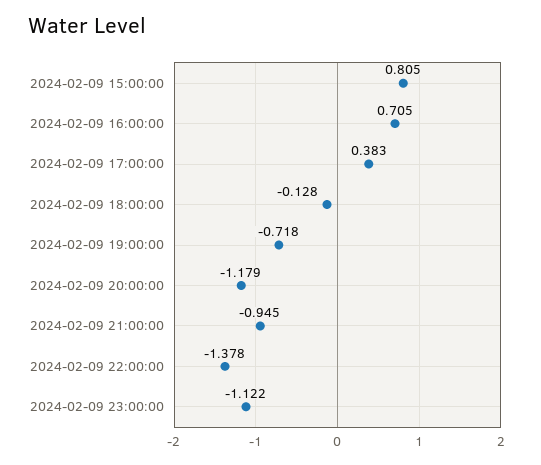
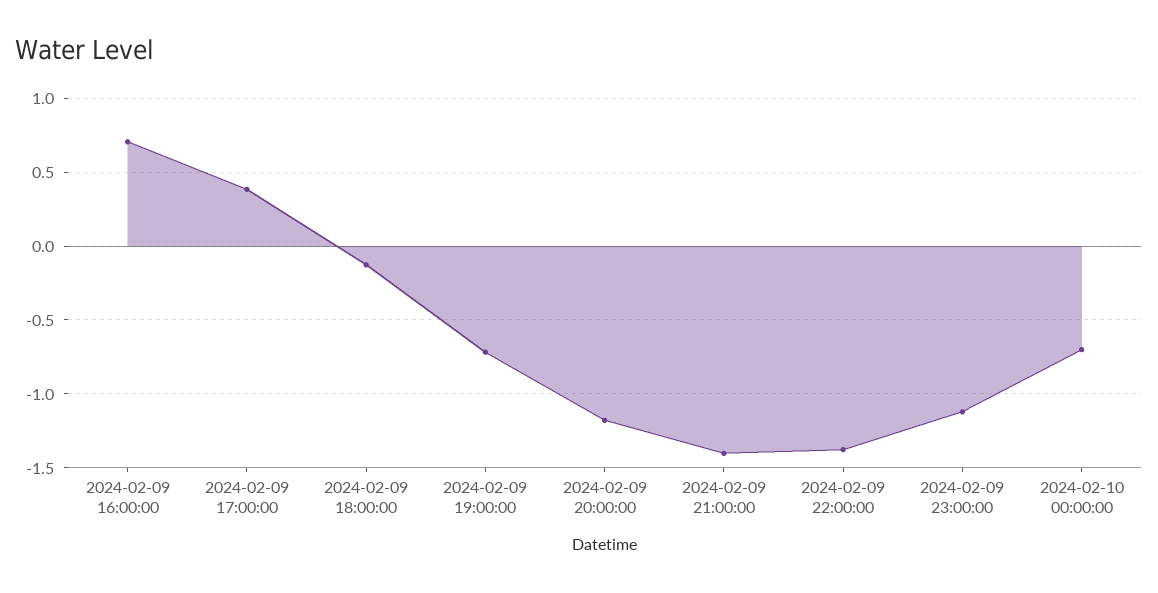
2024-02-09 15:00:00: 0.805 -> none
2024-02-09 21:00:00: -0.945 -> -1.4
2024-02-10 00:00:00: none -> -0.7

